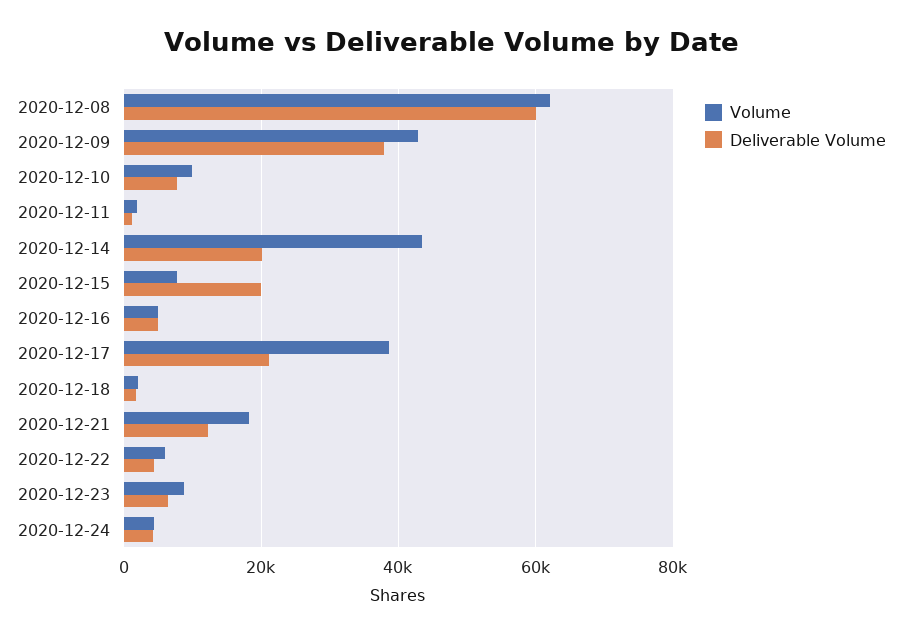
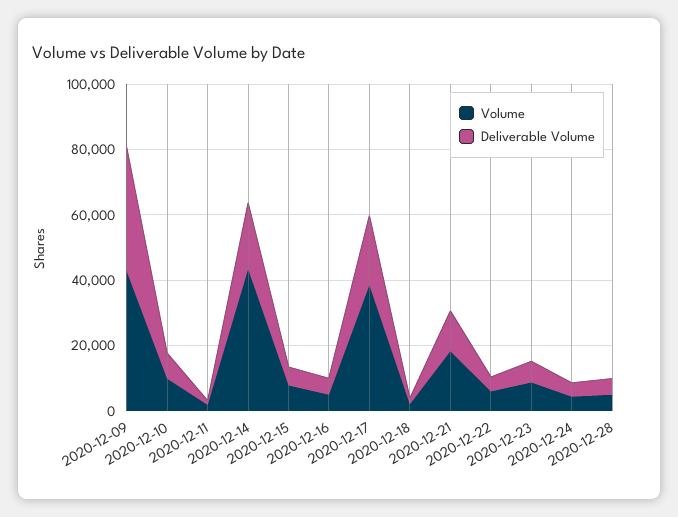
Volume, 2020-12-08: 62000 -> none
Deliverable Volume, 2020-12-08: 60000 -> none
Deliverable Volume, 2020-12-15: 20000 -> 5000
Volume, 2020-12-28: none -> 5000
Deliverable Volume, 2020-12-28: none -> 5000

